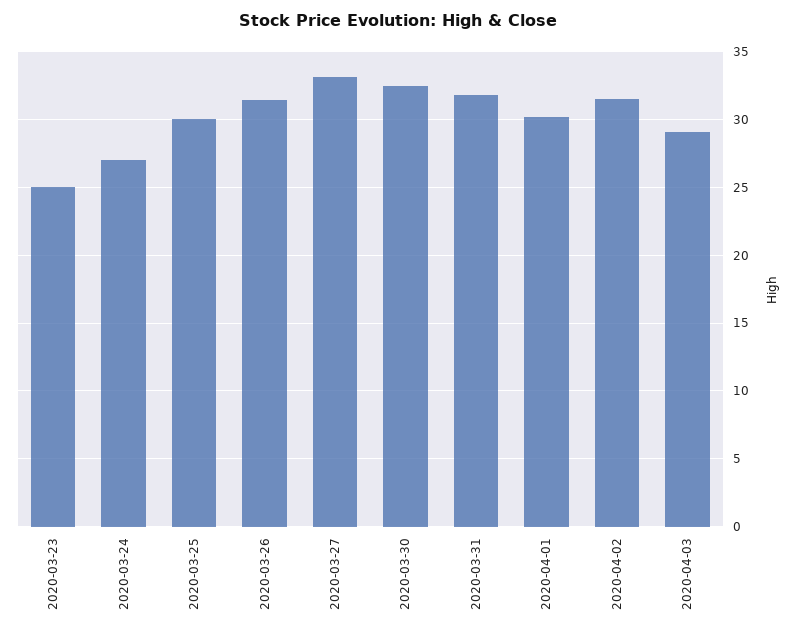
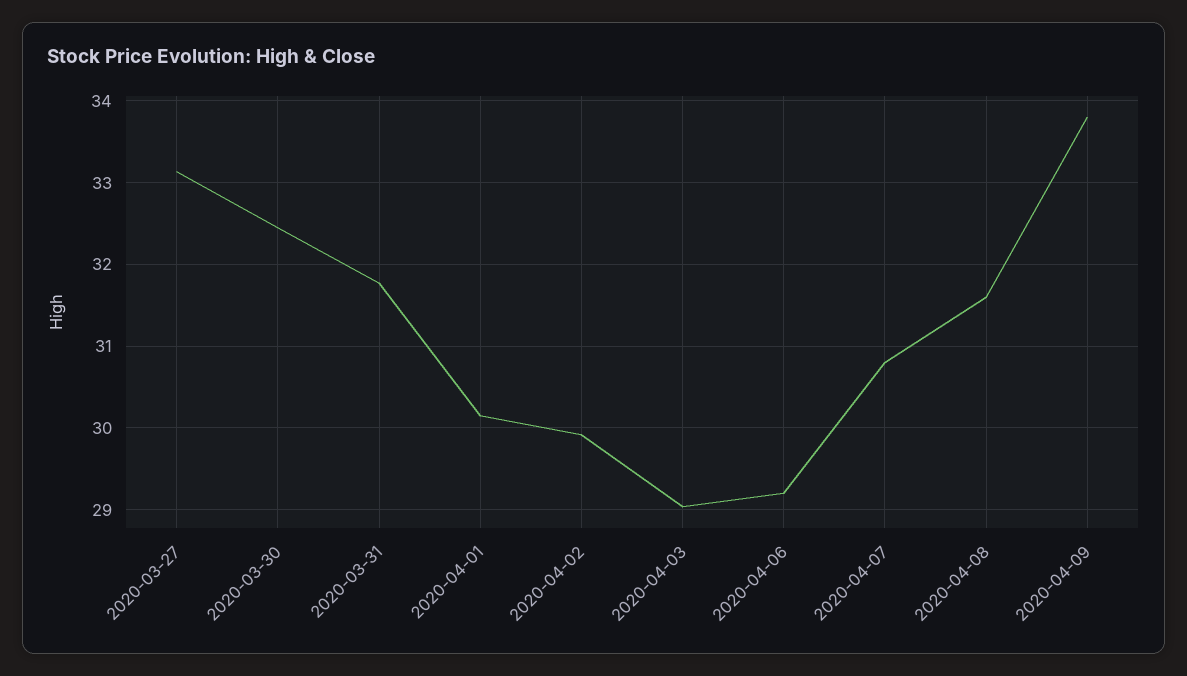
2020-03-23: 25 -> none
2020-03-24: 27 -> none
2020-03-25: 30 -> none
2020-03-26: 31.5 -> none
2020-04-02: 31.5 -> 29.9
2020-04-06: none -> 29.2
2020-04-07: none -> 30.8
2020-04-08: none -> 31.6
2020-04-09: none -> 33.8

